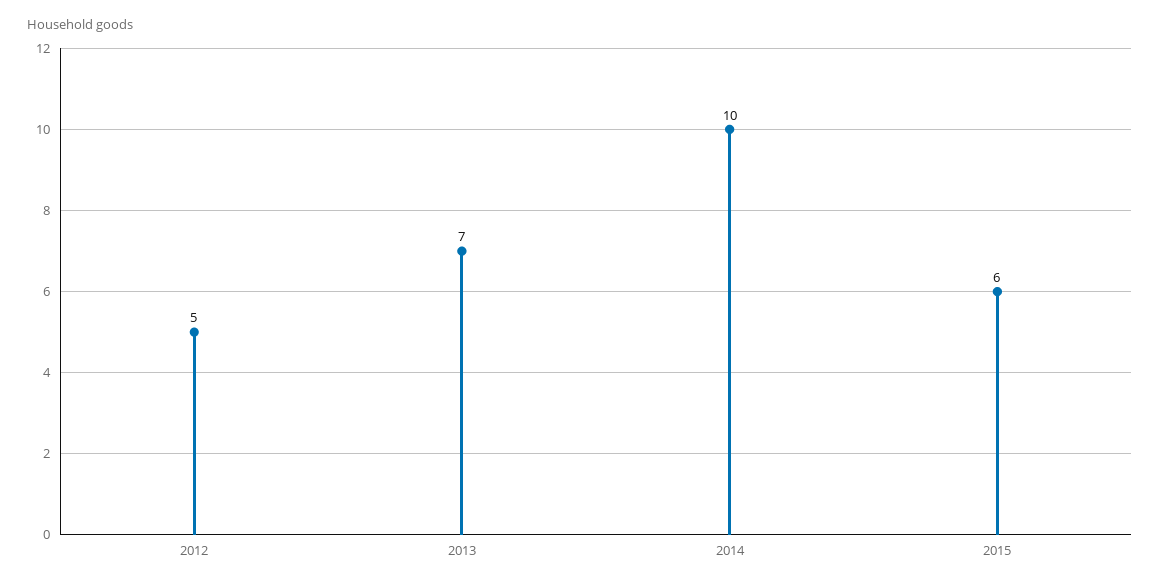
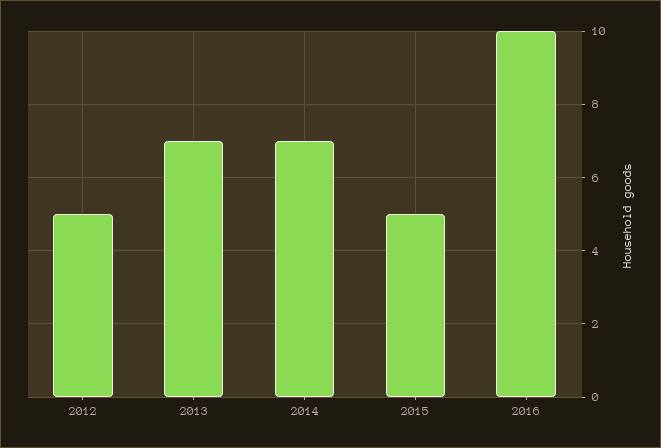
2014: 10 -> 7
2015: 6 -> 5
2016: none -> 10

